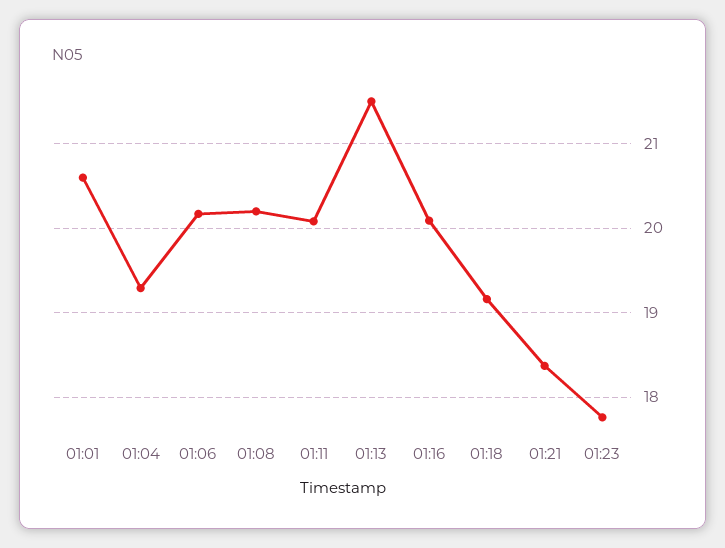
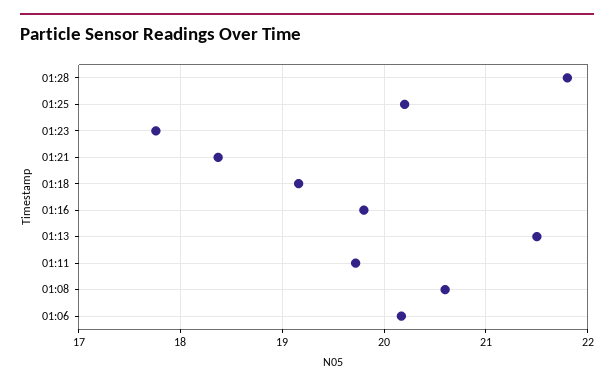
01:01: 20.6 -> none
01:04: 19.3 -> none
01:08: 20.2 -> 20.6
01:11: 20.1 -> 19.7
01:16: 20.1 -> 19.8
01:28: none -> 21.8
01:25: none -> 20.2

